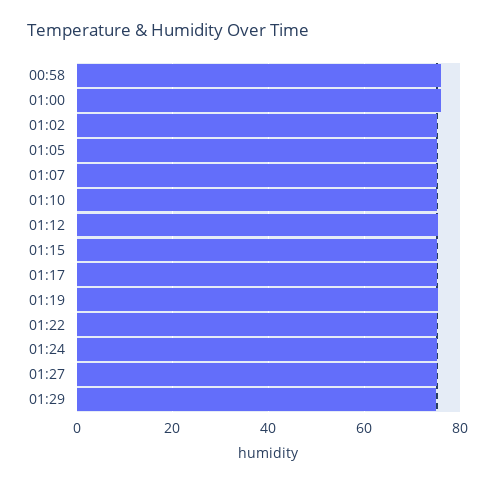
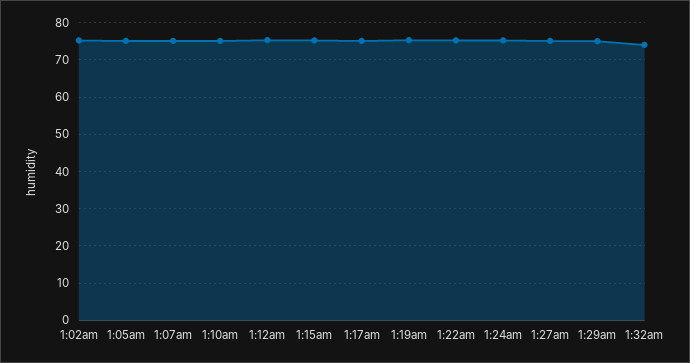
00:58: 76 -> none
01:00: 76 -> none
1:32am: none -> 74

